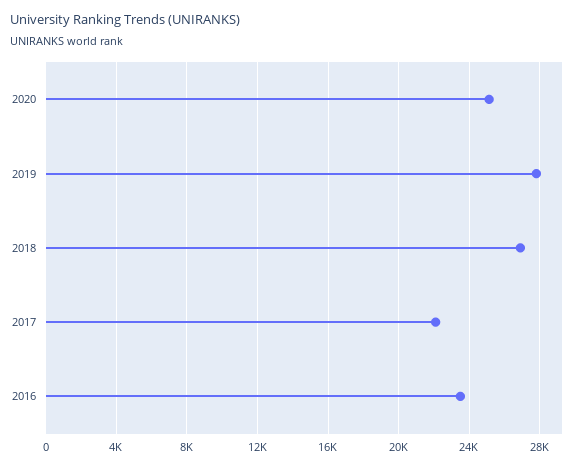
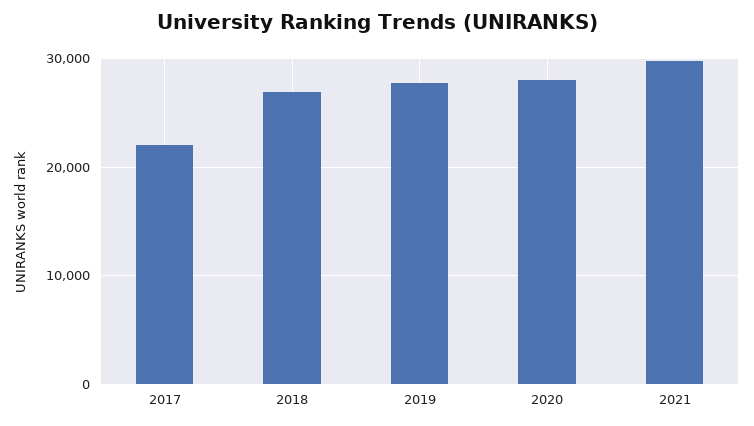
2020: 25000 -> 28000
2016: 23500 -> none
2021: none -> 30000

